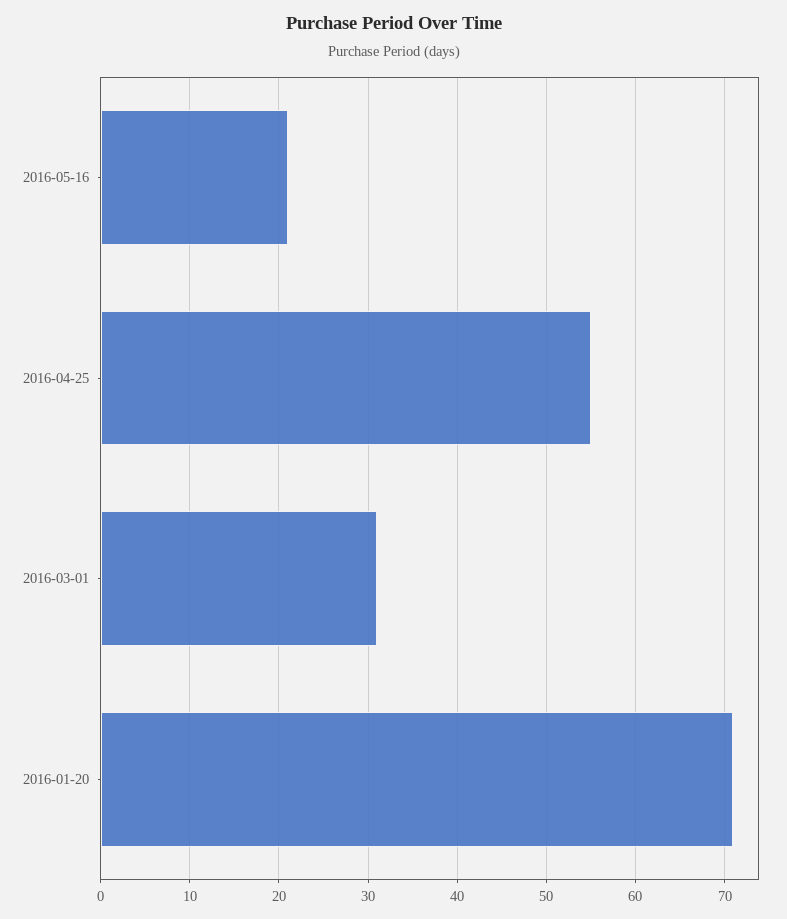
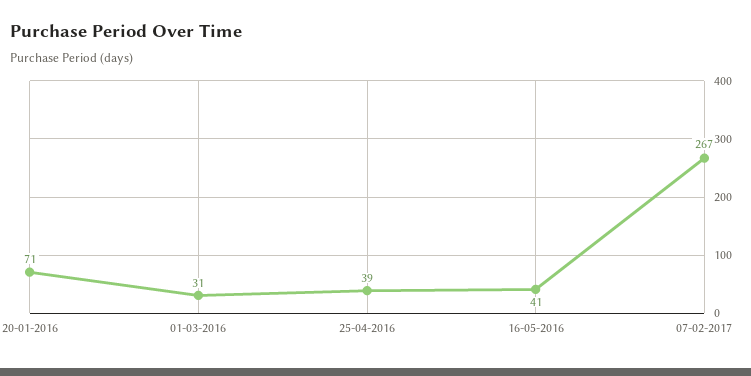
2016-05-16: 21 -> 41
2016-04-25: 55 -> 39
07-02-2017: none -> 267

